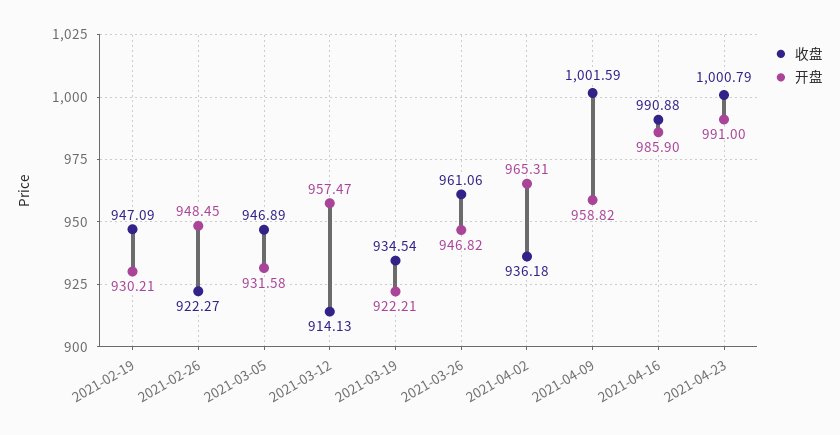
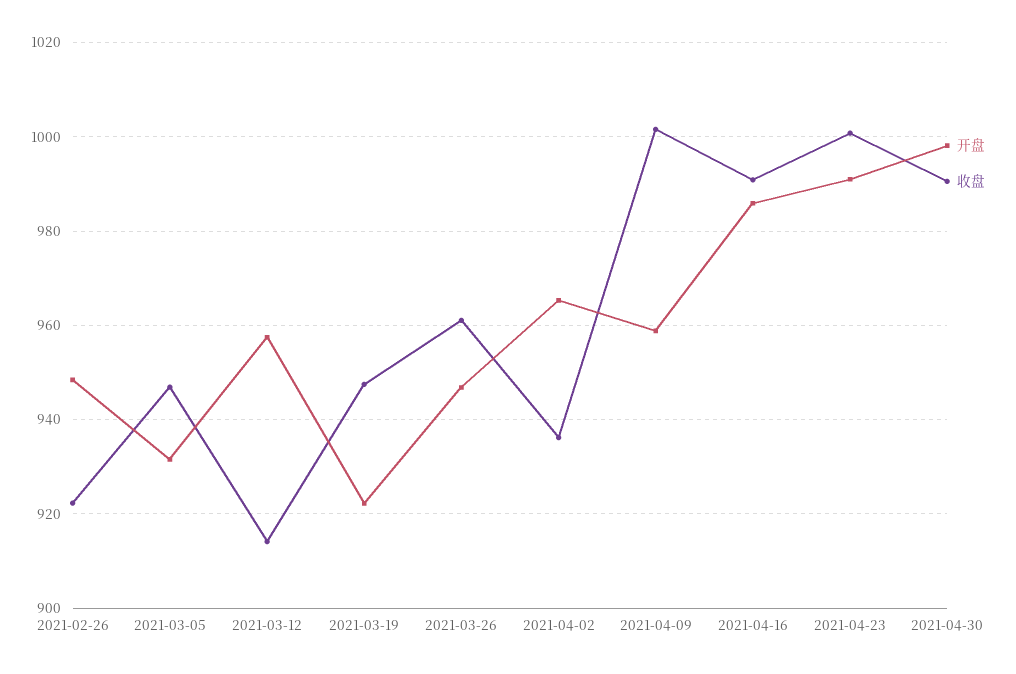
收盘, 2021-02-19: 947.09 -> none
开盘, 2021-02-19: 930.21 -> none
收盘, 2021-03-19: 934.54 -> 948
开盘, 2021-04-30: none -> 998
收盘, 2021-04-30: none -> 990

